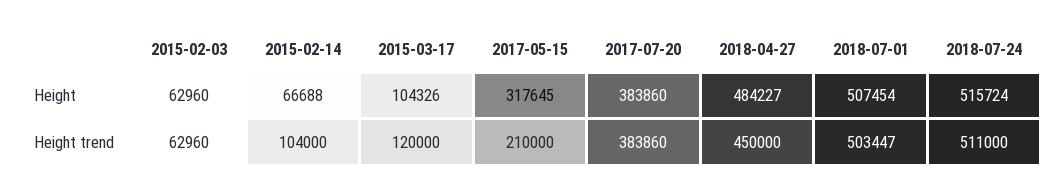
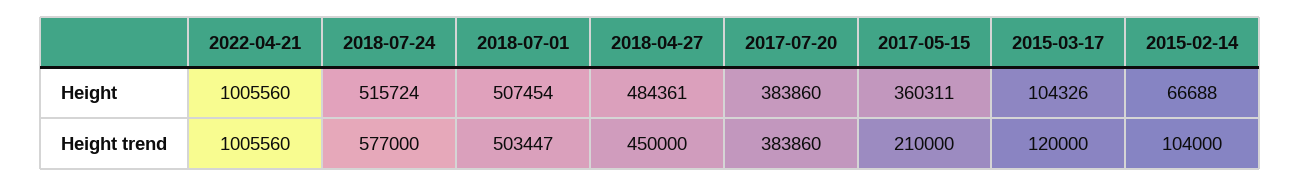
2015-02-03, Height: 62960 -> none
2017-05-15, Height: 317645 -> 360311
2018-04-27, Height: 484227 -> 484361
2015-02-03, Height trend: 62960 -> none
2018-07-24, Height trend: 511000 -> 577000
2022-04-21, Height: none -> 1005560
2022-04-21, Height trend: none -> 1005560

